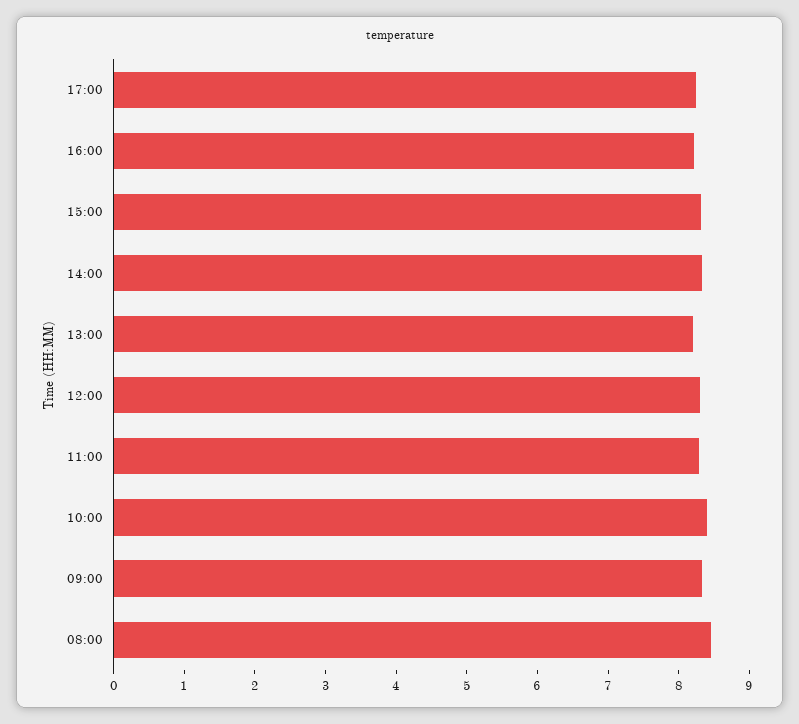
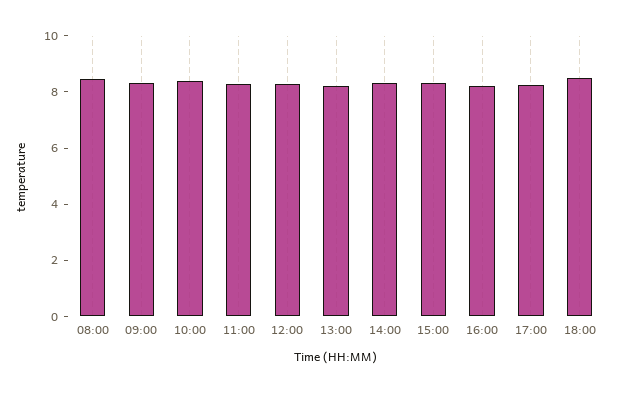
18:00: none -> 8.5

